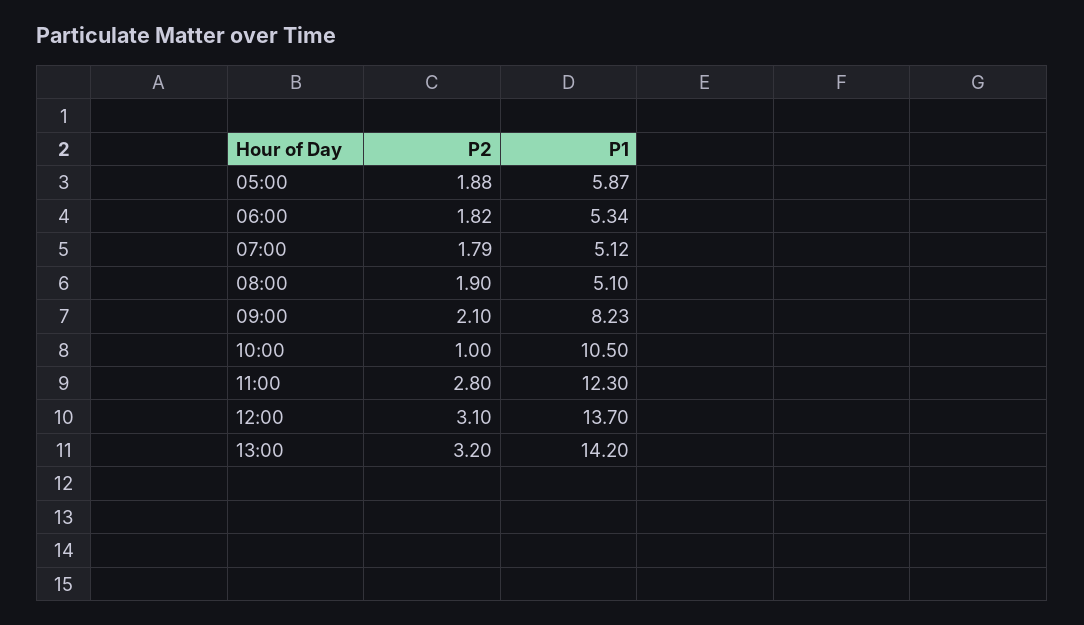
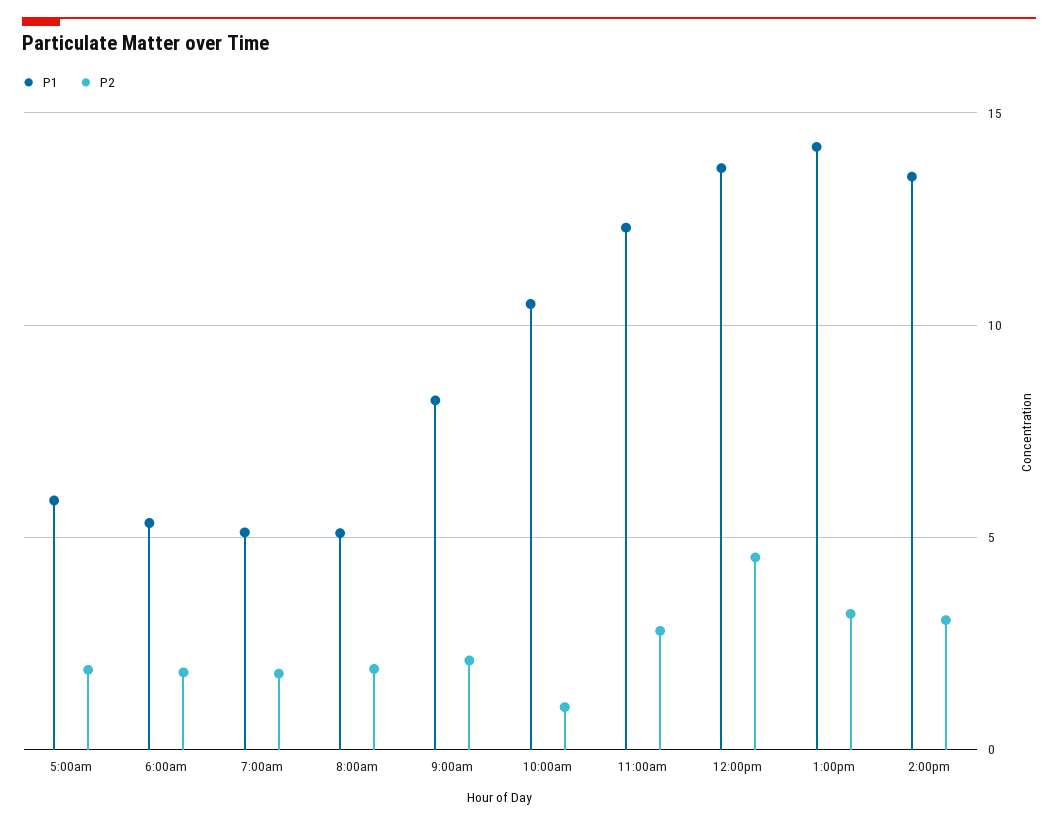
P2, 12:00: 3.1 -> 4.5
P1, 2:00pm: none -> 13.5
P2, 2:00pm: none -> 3

